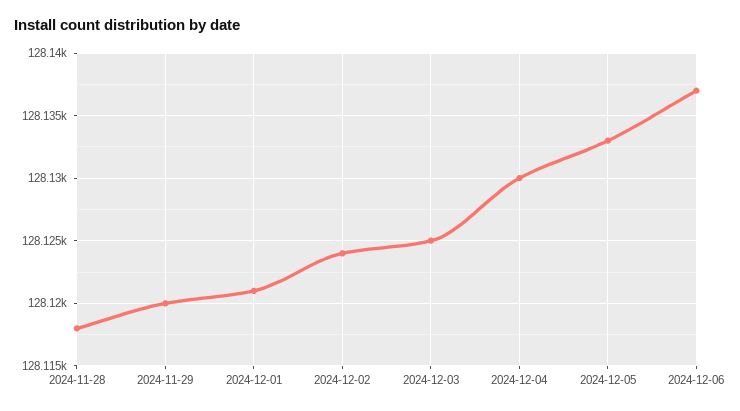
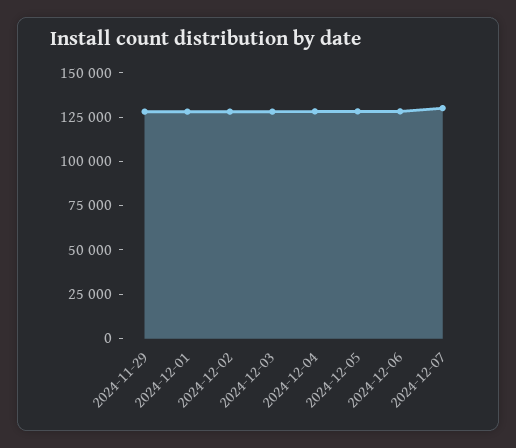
2024-11-28: 128118 -> none
2024-12-07: none -> 130000

